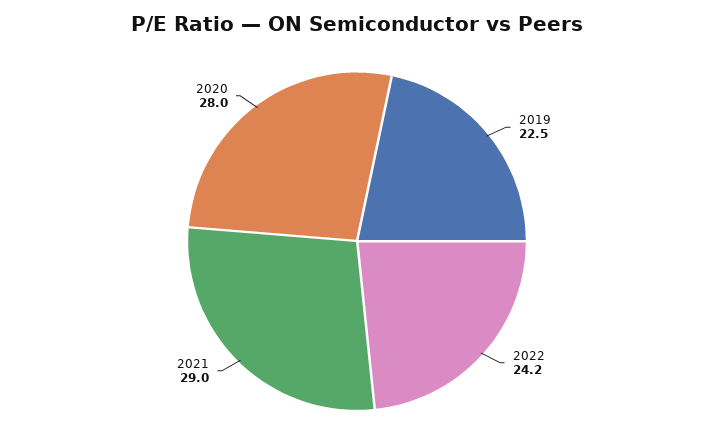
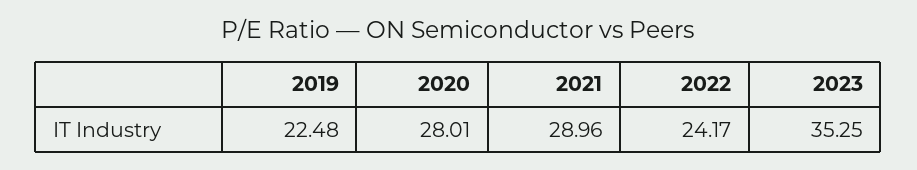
2023: none -> 35.25

